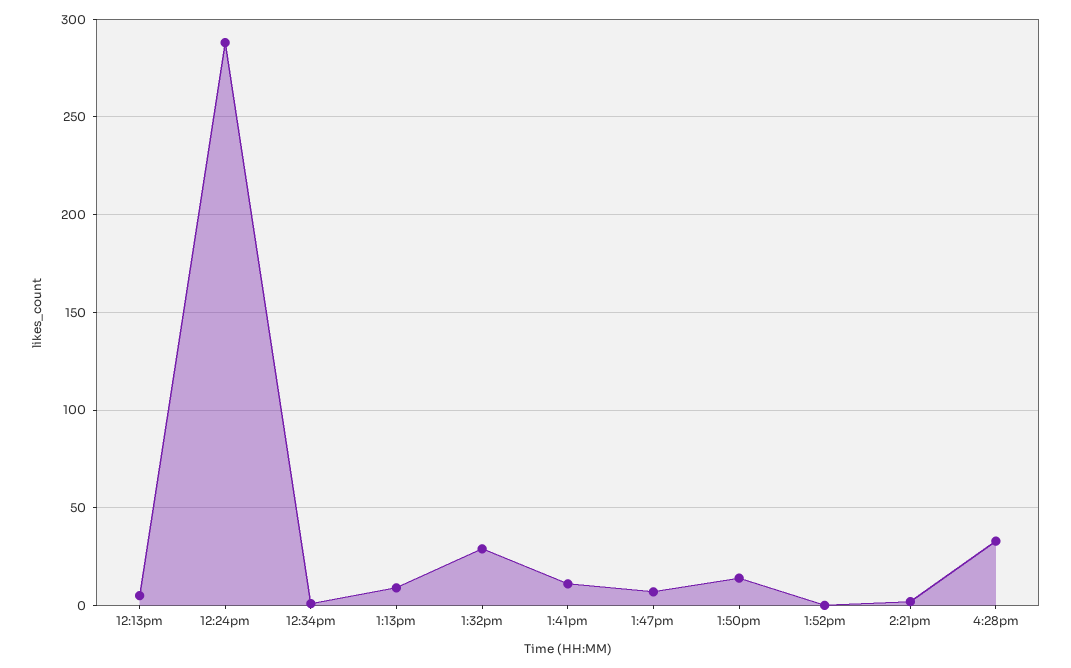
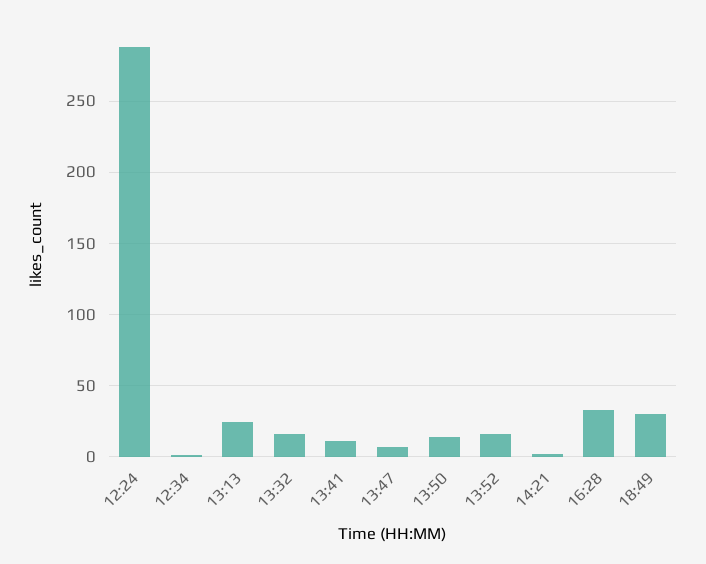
12:13pm: 5 -> none
1:13pm: 10 -> 25
1:32pm: 30 -> 15
1:52pm: 0 -> 15
18:49: none -> 30

